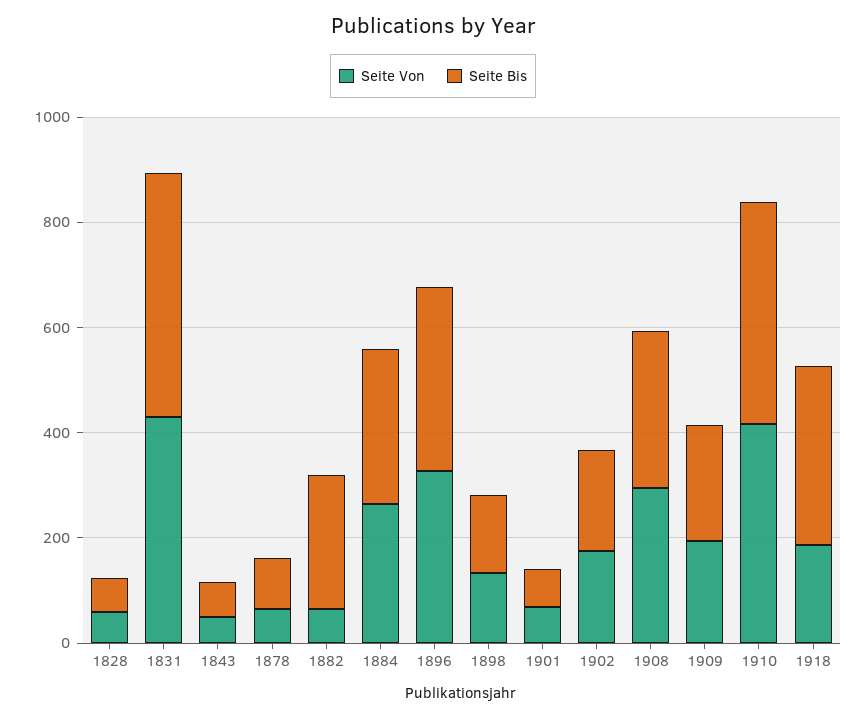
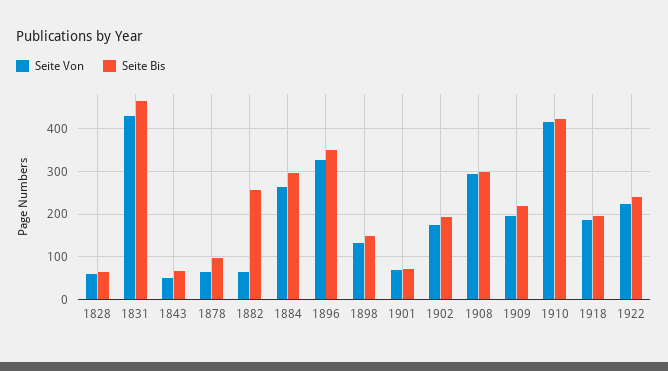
Seite Bis, 1918: 350 -> 200
Seite Von, 1922: none -> 220
Seite Bis, 1922: none -> 240

